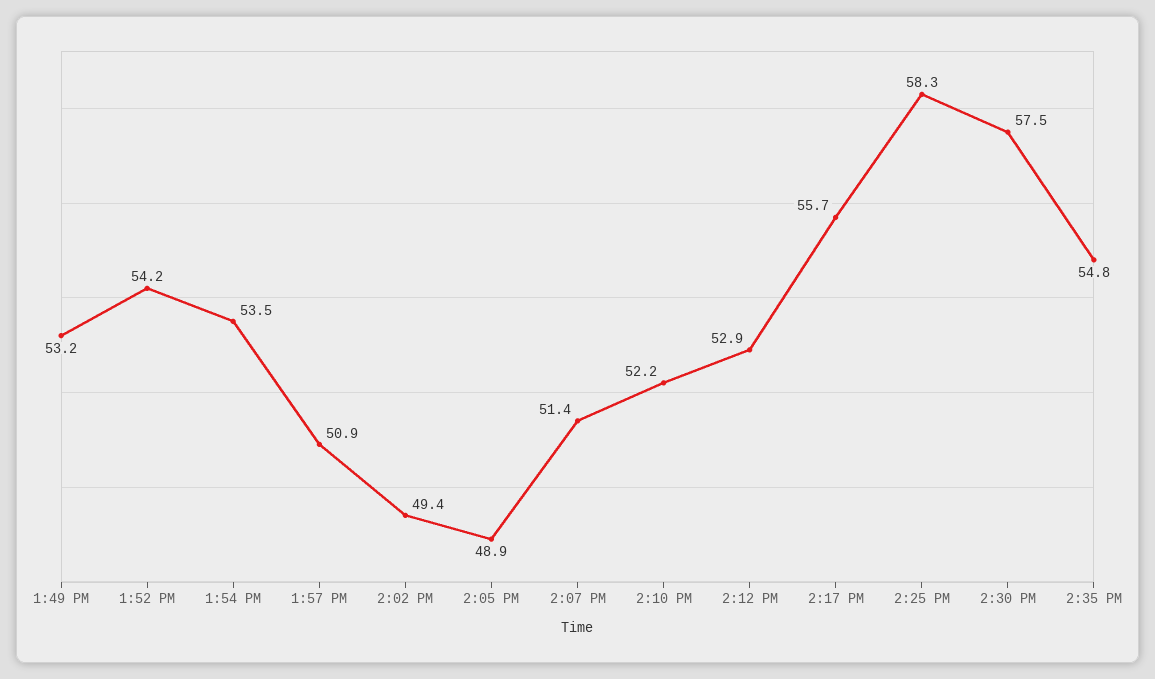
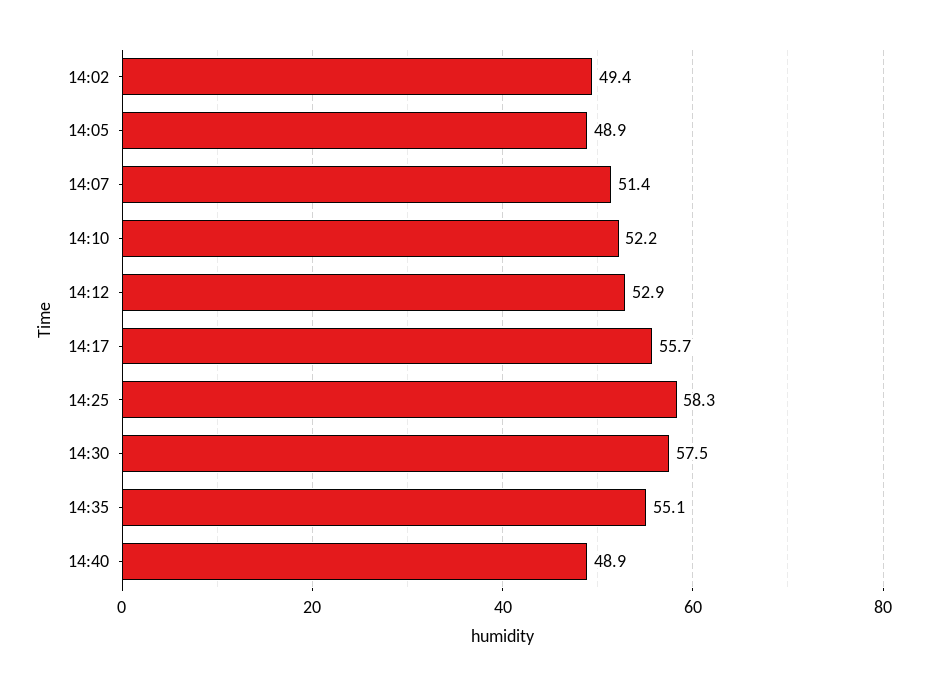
1:49 PM: 53.2 -> none
1:52 PM: 54.2 -> none
1:54 PM: 53.5 -> none
1:57 PM: 50.9 -> none
2:35 PM: 54.8 -> 55.1
14:40: none -> 48.9

